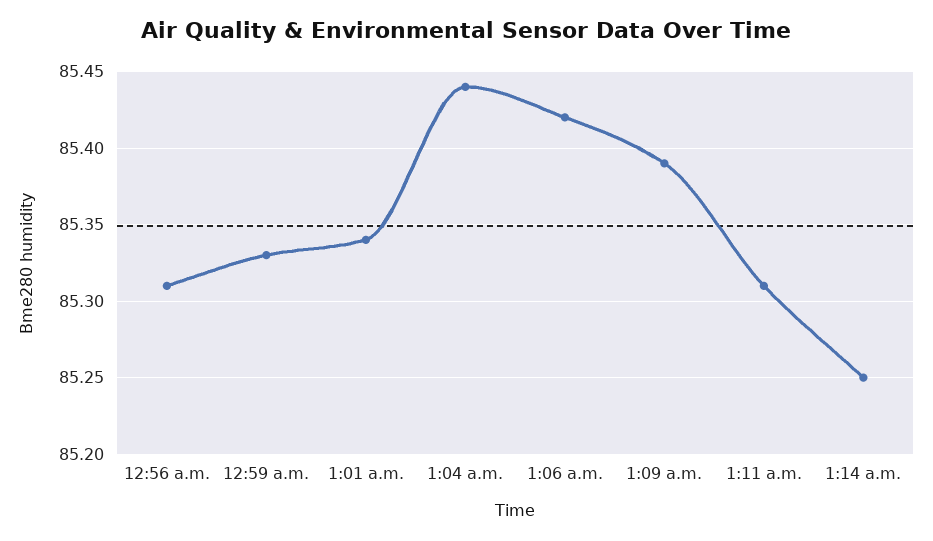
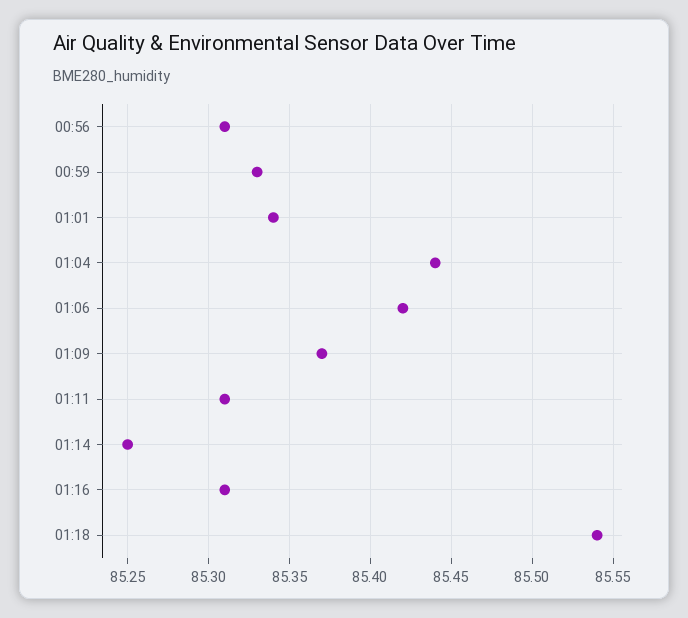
1:09 a.m.: 85.39 -> 85.37
01:16: none -> 85.31
01:18: none -> 85.54

